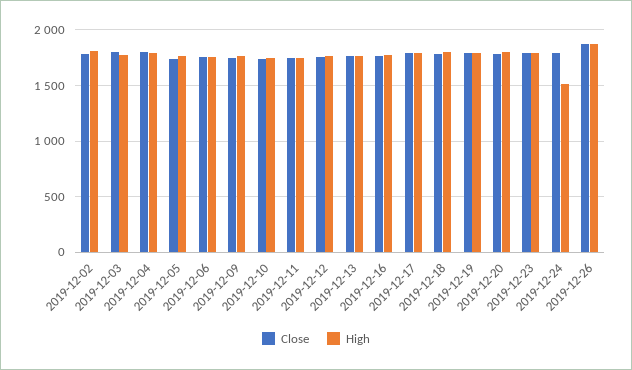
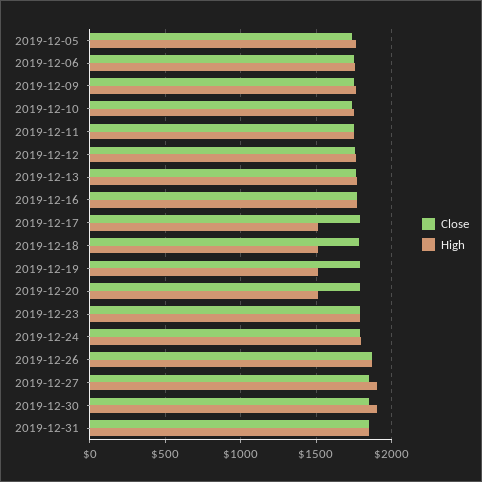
Close, 2019-12-02: 1800 -> none
High, 2019-12-02: 1800 -> none
Close, 2019-12-03: 1800 -> none
High, 2019-12-03: 1800 -> none
Close, 2019-12-04: 1800 -> none
High, 2019-12-04: 1800 -> none
High, 2019-12-17: 1800 -> 1500
High, 2019-12-18: 1800 -> 1500
High, 2019-12-19: 1800 -> 1500
High, 2019-12-20: 1800 -> 1500
High, 2019-12-24: 1500 -> 1800
Close, 2019-12-27: none -> 1850
High, 2019-12-27: none -> 1900
Close, 2019-12-30: none -> 1850
High, 2019-12-30: none -> 1900
Close, 2019-12-31: none -> 1850
High, 2019-12-31: none -> 1850

